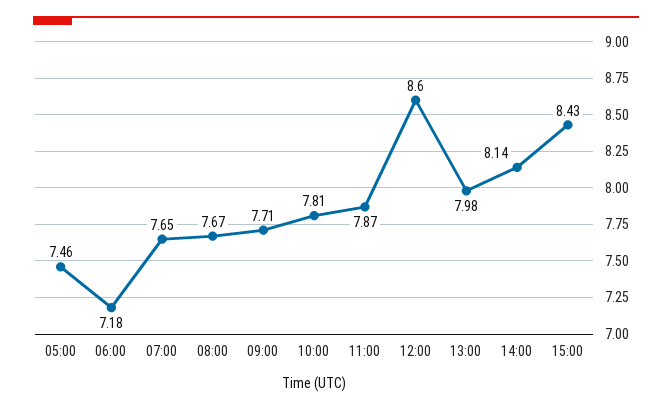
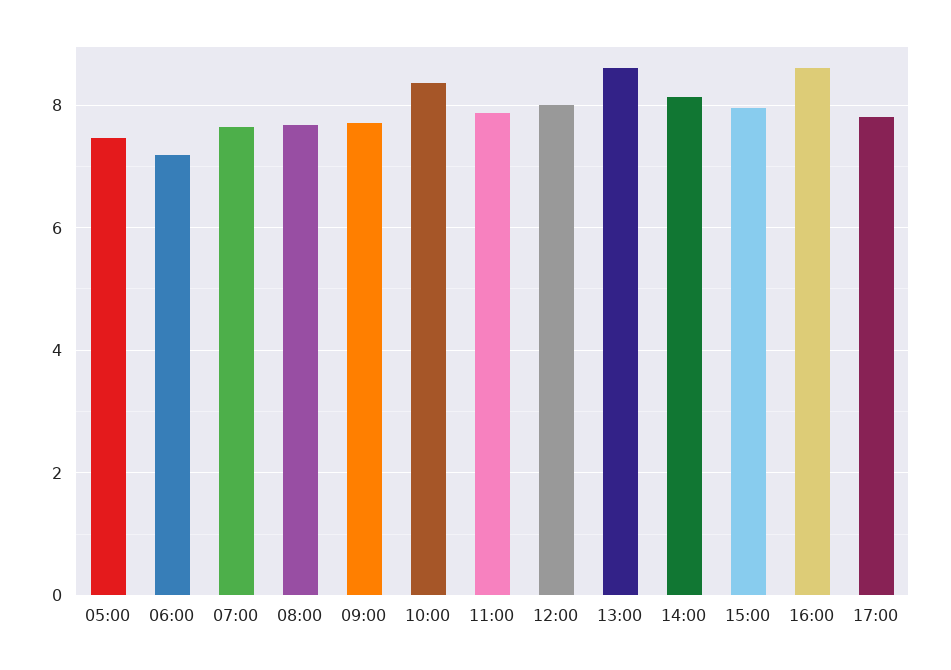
10:00: 7.81 -> 8.4
12:00: 8.6 -> 8
13:00: 7.98 -> 8.6
15:00: 8.43 -> 8
16:00: none -> 8.6
17:00: none -> 7.8

